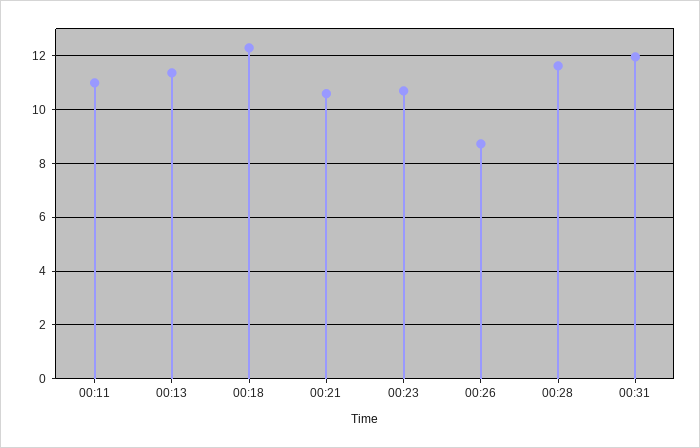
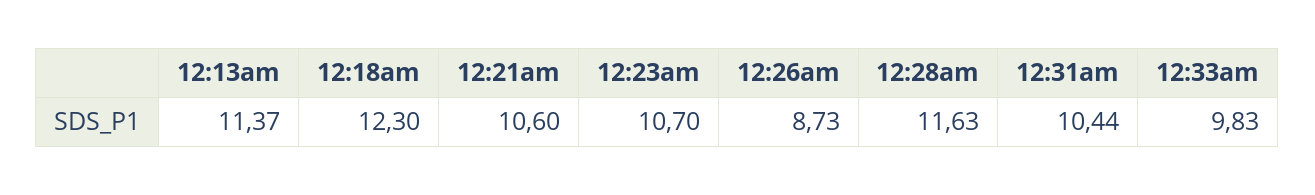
00:11: 11 -> none
00:31: 12 -> 10.44
12:33am: none -> 9.83

